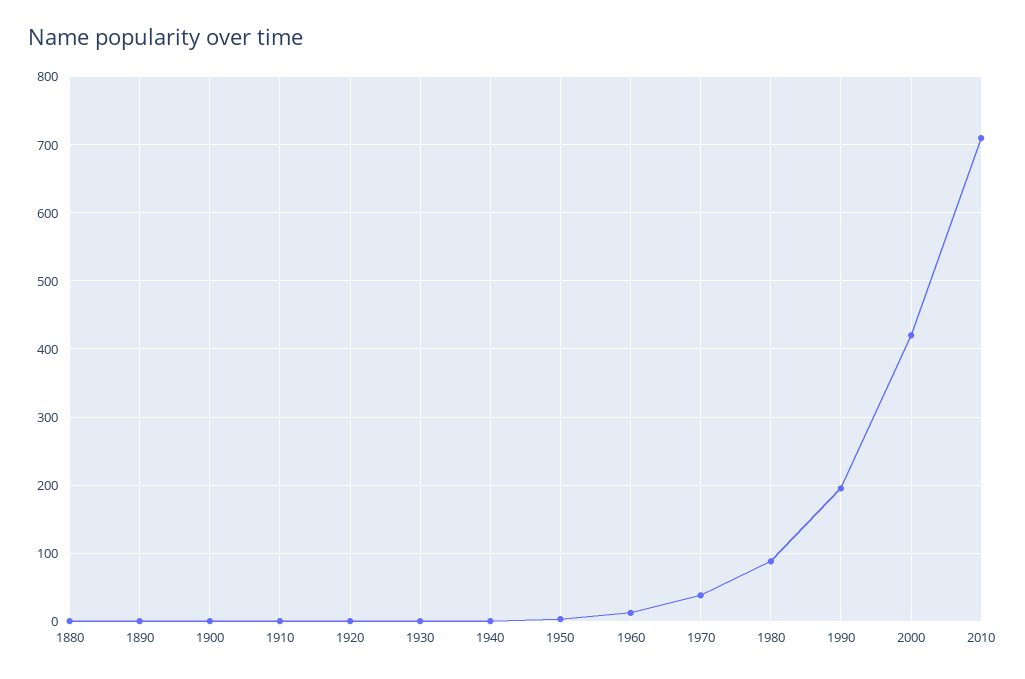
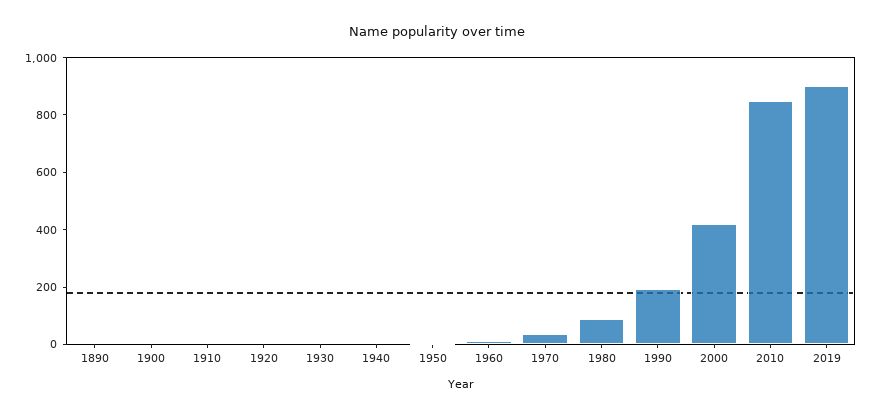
1880: 0 -> none
2010: 710 -> 850
2019: none -> 900

